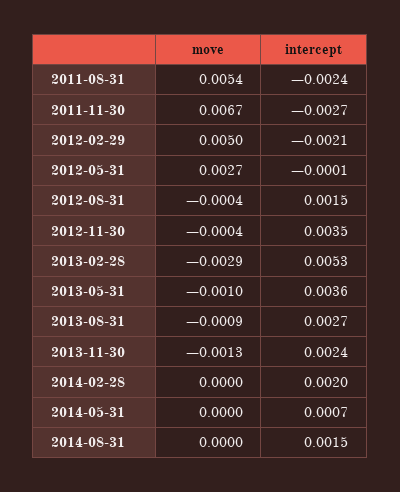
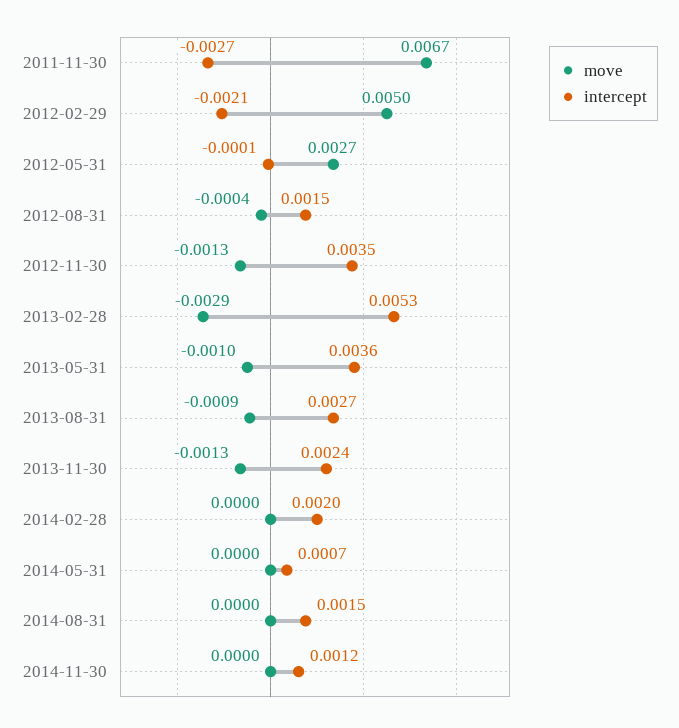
move, 2011-08-31: 0.0054 -> none
intercept, 2011-08-31: -0.0024 -> none
move, 2012-11-30: -0.0004 -> -0.0013
move, 2014-11-30: none -> 0
intercept, 2014-11-30: none -> 0.0012

